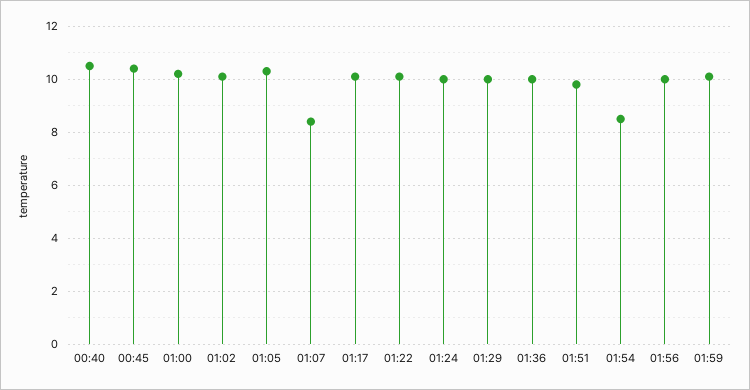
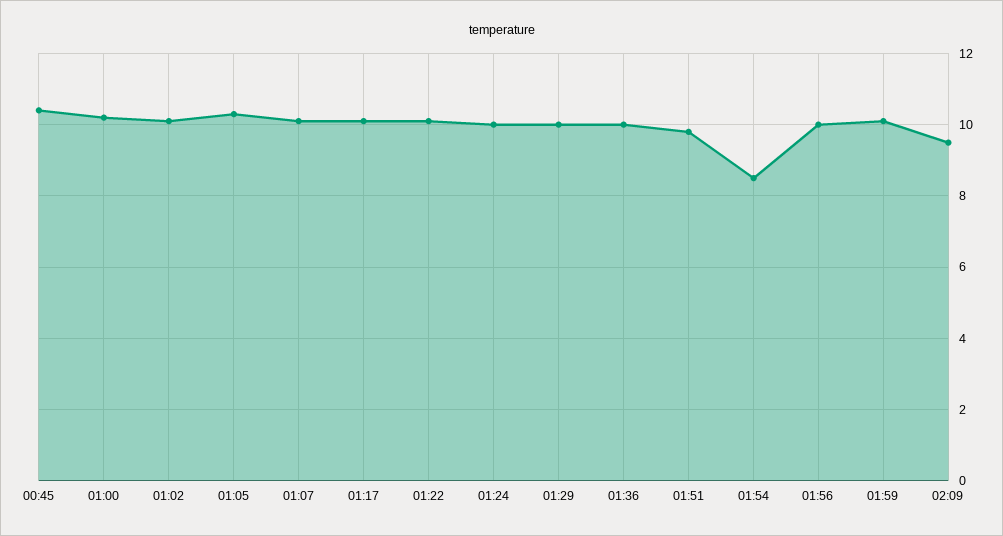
00:40: 10.5 -> none
01:07: 8.5 -> 10
02:09: none -> 9.5

